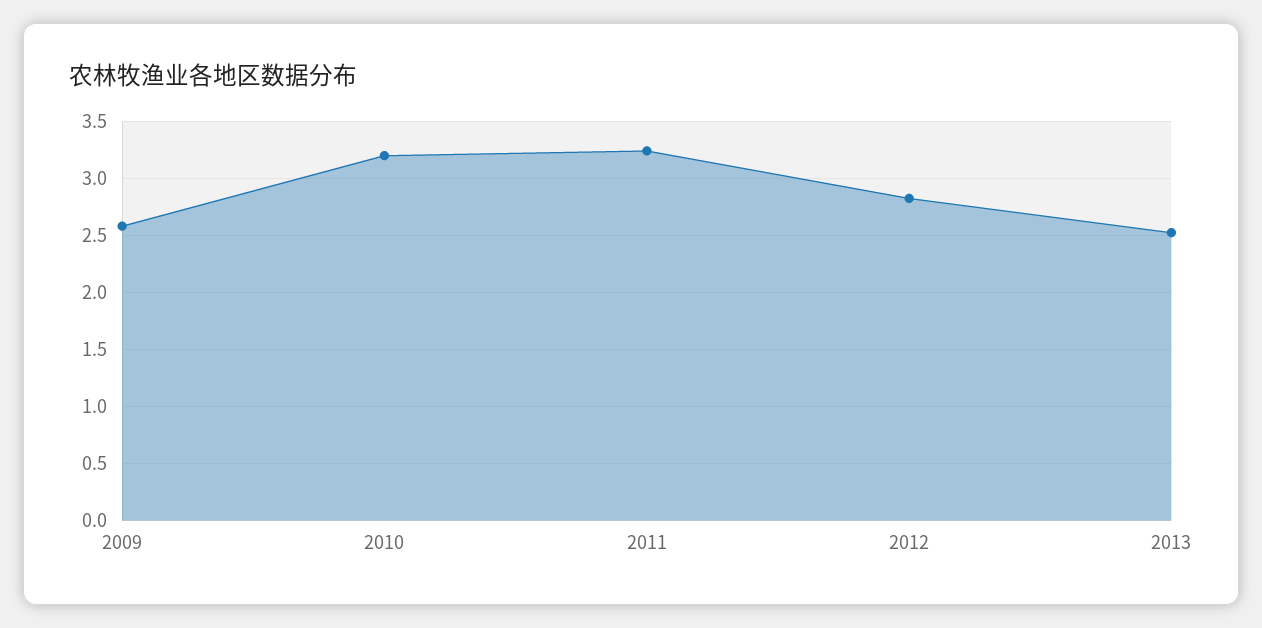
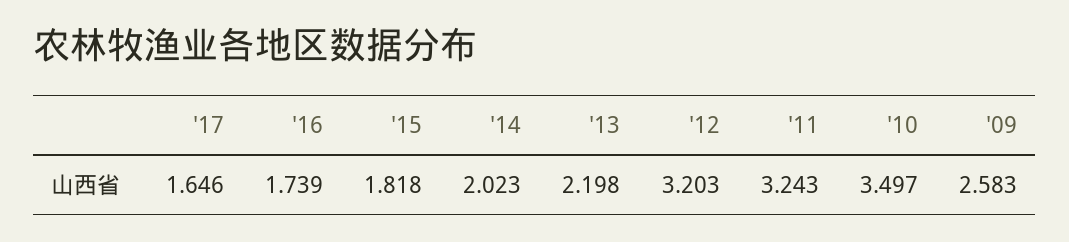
2010: 3.2 -> 3.497
2012: 2.8 -> 3.203
2013: 2.5 -> 2.198
'17: none -> 1.646
'16: none -> 1.739
'15: none -> 1.818
'14: none -> 2.023

